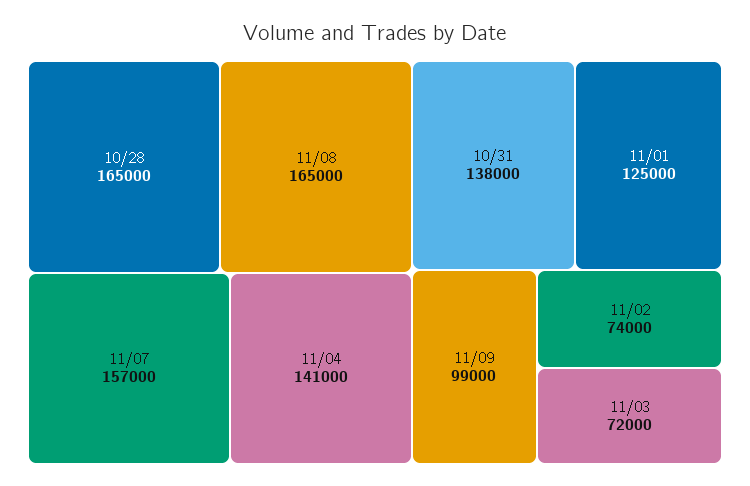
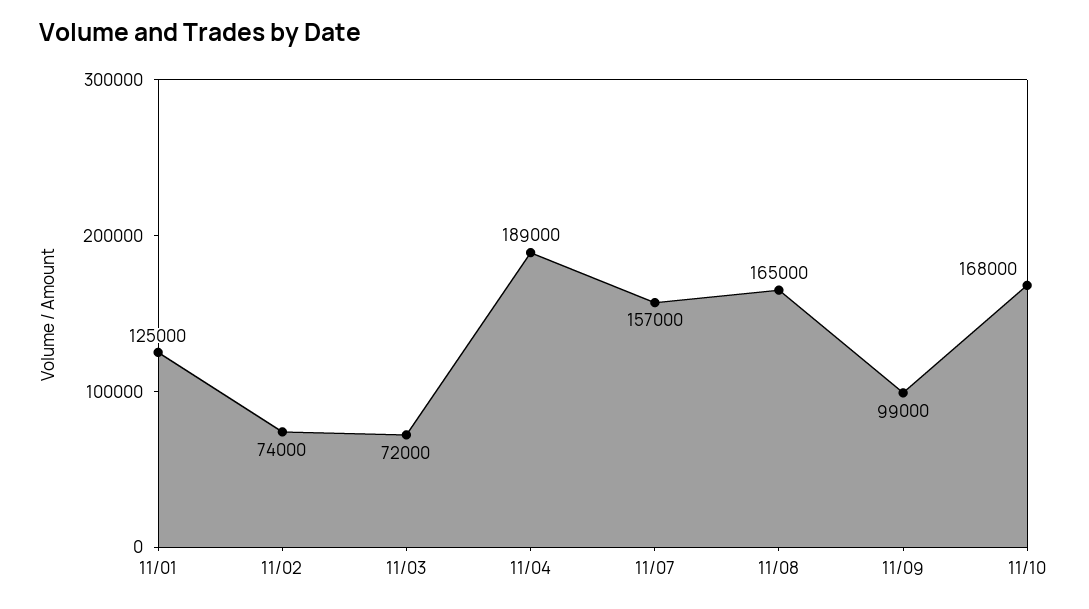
10/28: 165000 -> none
11/04: 141000 -> 189000
10/31: 138000 -> none
11/10: none -> 168000

